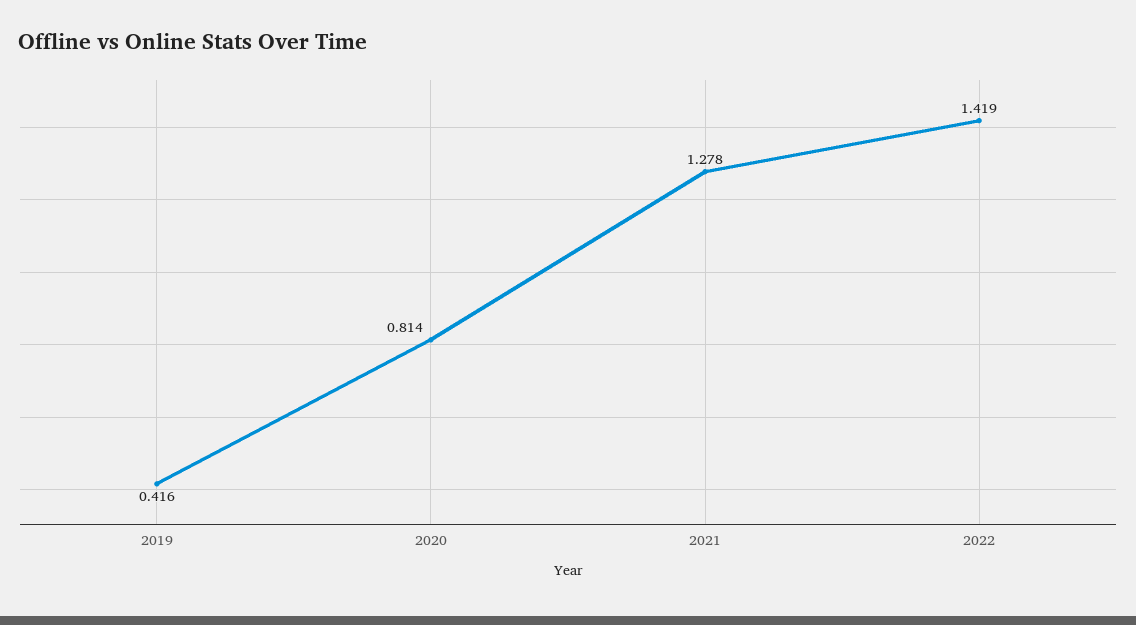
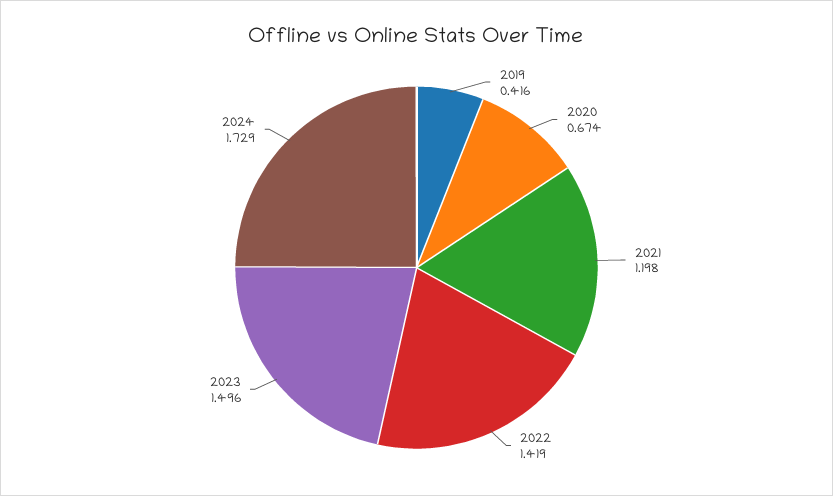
2020: 0.814 -> 0.674
2021: 1.278 -> 1.198
2023: none -> 1.496
2024: none -> 1.729

